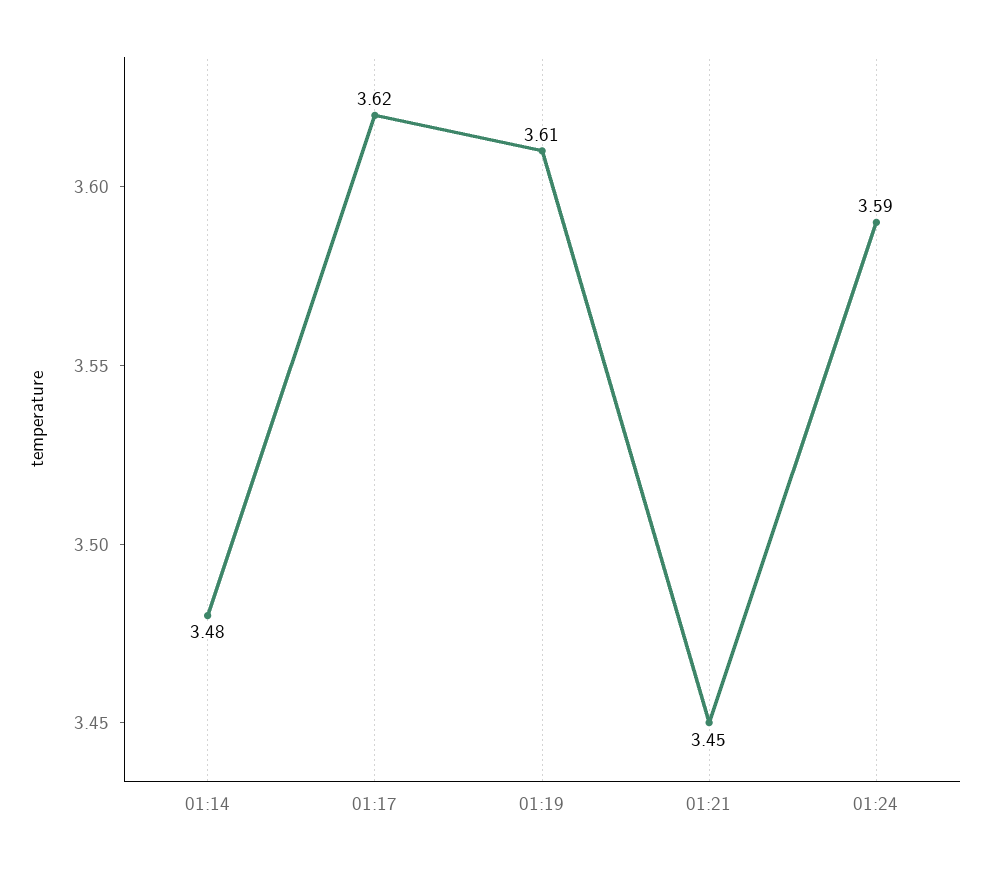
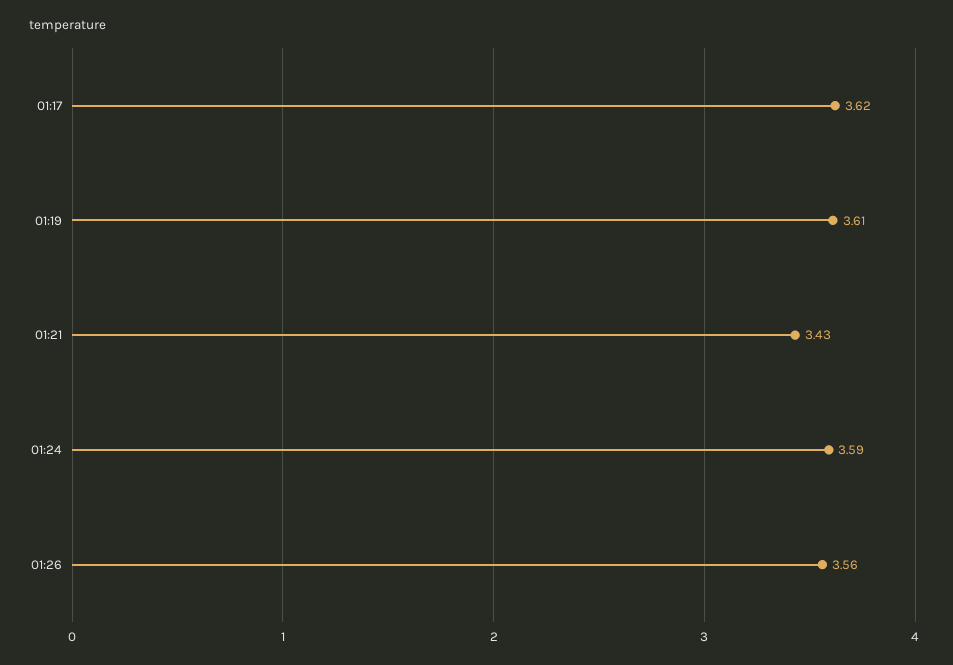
01:14: 3.48 -> none
01:21: 3.45 -> 3.43
01:26: none -> 3.56

